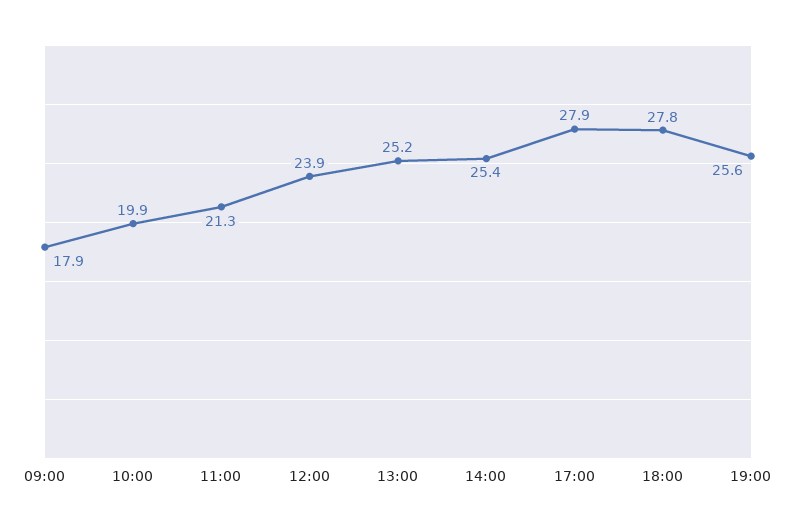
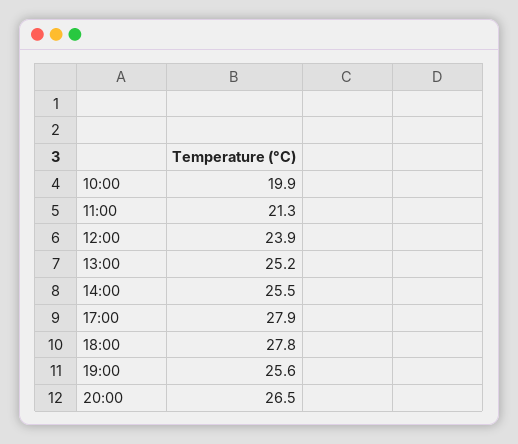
09:00: 17.9 -> none
14:00: 25.4 -> 25.5
20:00: none -> 26.5

